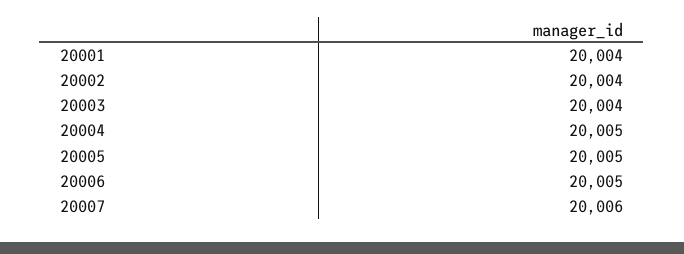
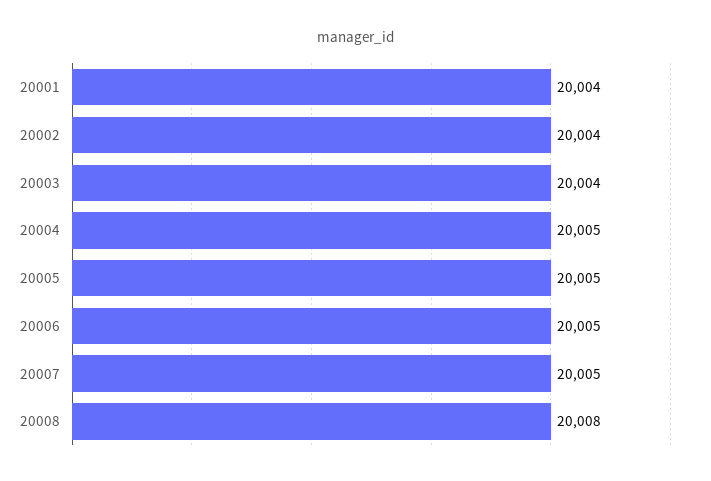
20007: 20006 -> 20005
20008: none -> 20008

